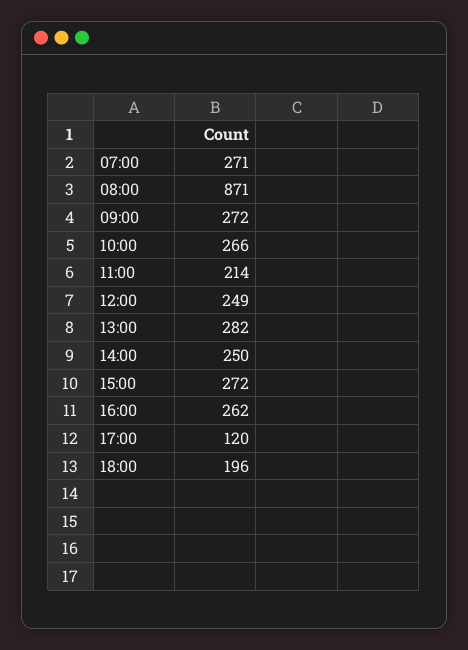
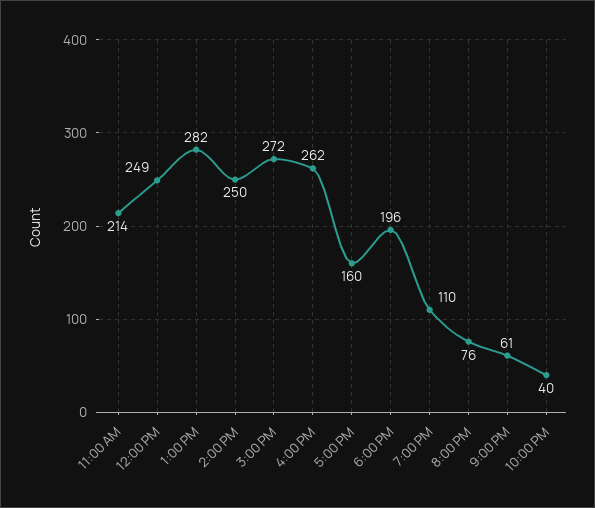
07:00: 271 -> none
08:00: 871 -> none
09:00: 272 -> none
10:00: 266 -> none
17:00: 120 -> 160
7:00 PM: none -> 110
8:00 PM: none -> 76
9:00 PM: none -> 61
10:00 PM: none -> 40

